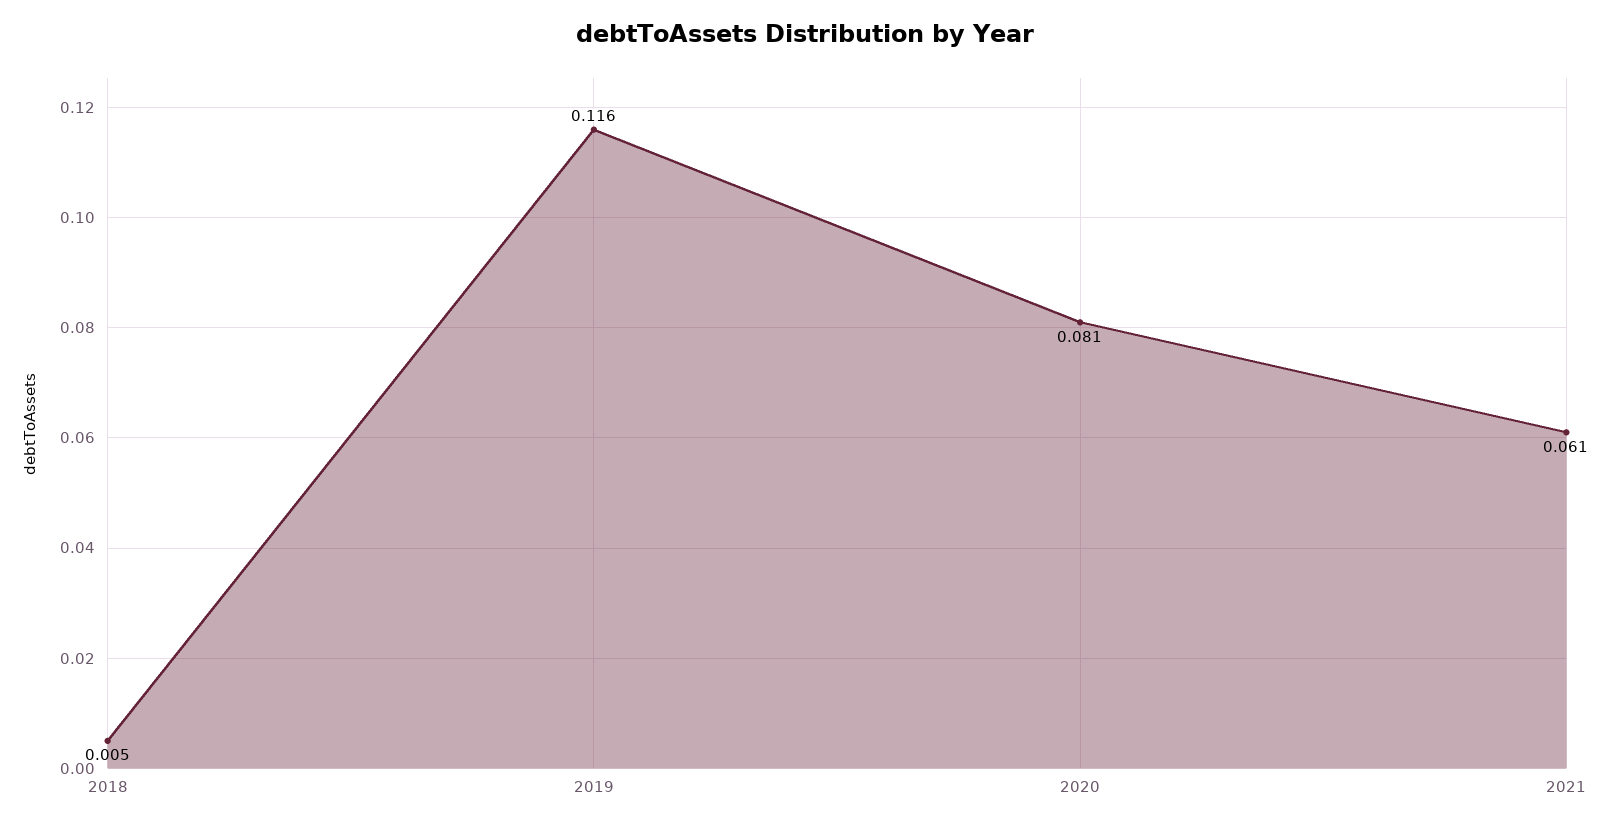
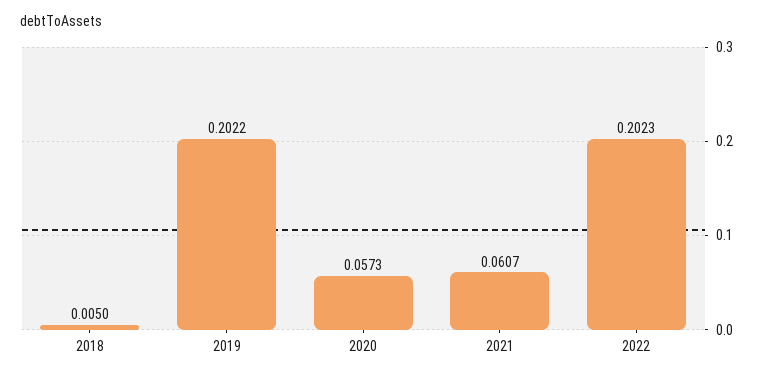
2019: 0.116 -> 0.2022
2020: 0.081 -> 0.0573
2022: none -> 0.2023

